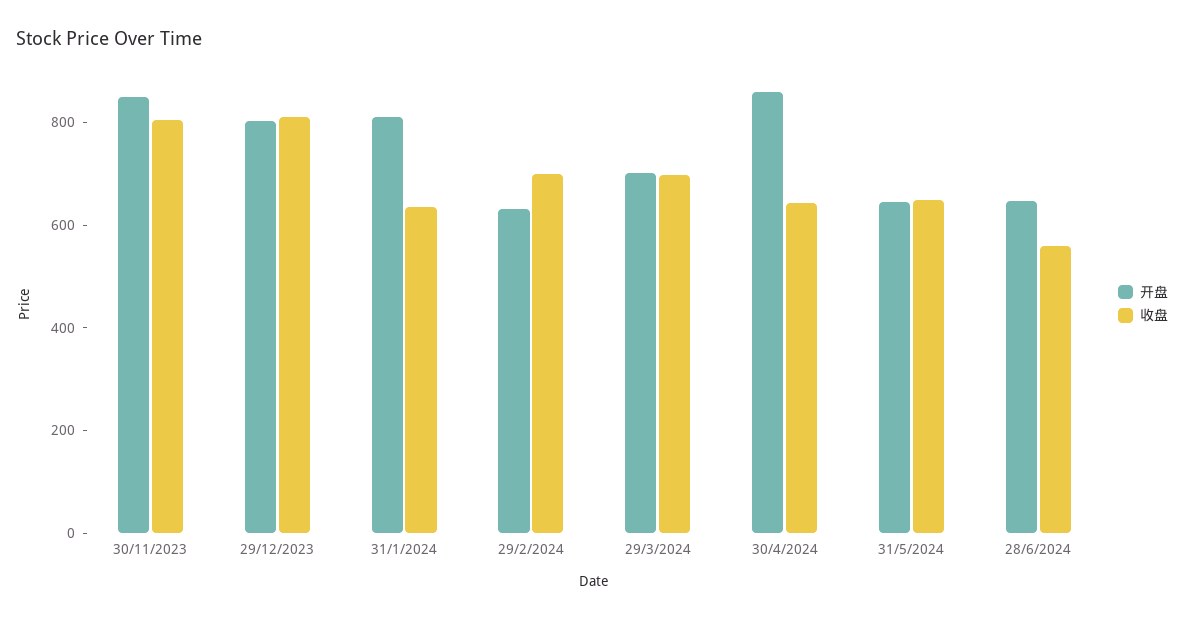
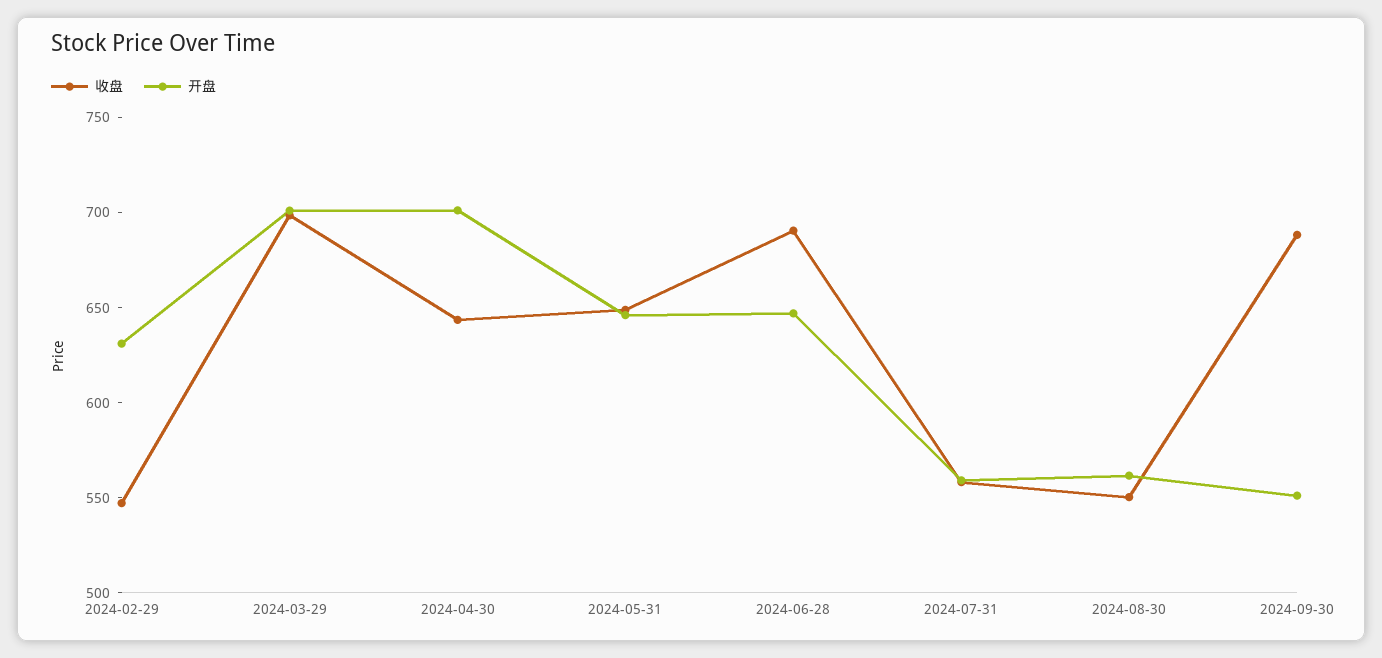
开盘, 30/11/2023: 850 -> none
收盘, 30/11/2023: 800 -> none
开盘, 29/12/2023: 800 -> none
收盘, 29/12/2023: 800 -> none
开盘, 31/1/2024: 800 -> none
收盘, 31/1/2024: 650 -> none
收盘, 29/2/2024: 700 -> 550
开盘, 30/4/2024: 850 -> 700
收盘, 28/6/2024: 550 -> 690
收盘, 2024-07-31: none -> 560
开盘, 2024-07-31: none -> 560
收盘, 2024-08-30: none -> 550
开盘, 2024-08-30: none -> 560
收盘, 2024-09-30: none -> 690
开盘, 2024-09-30: none -> 550

